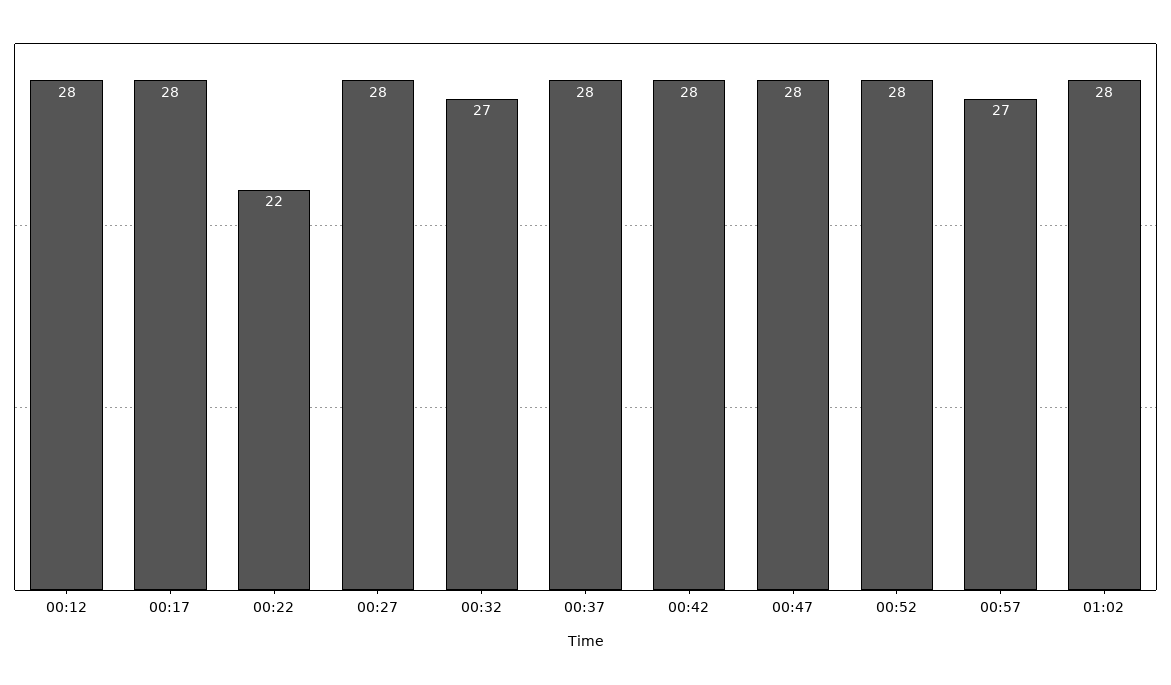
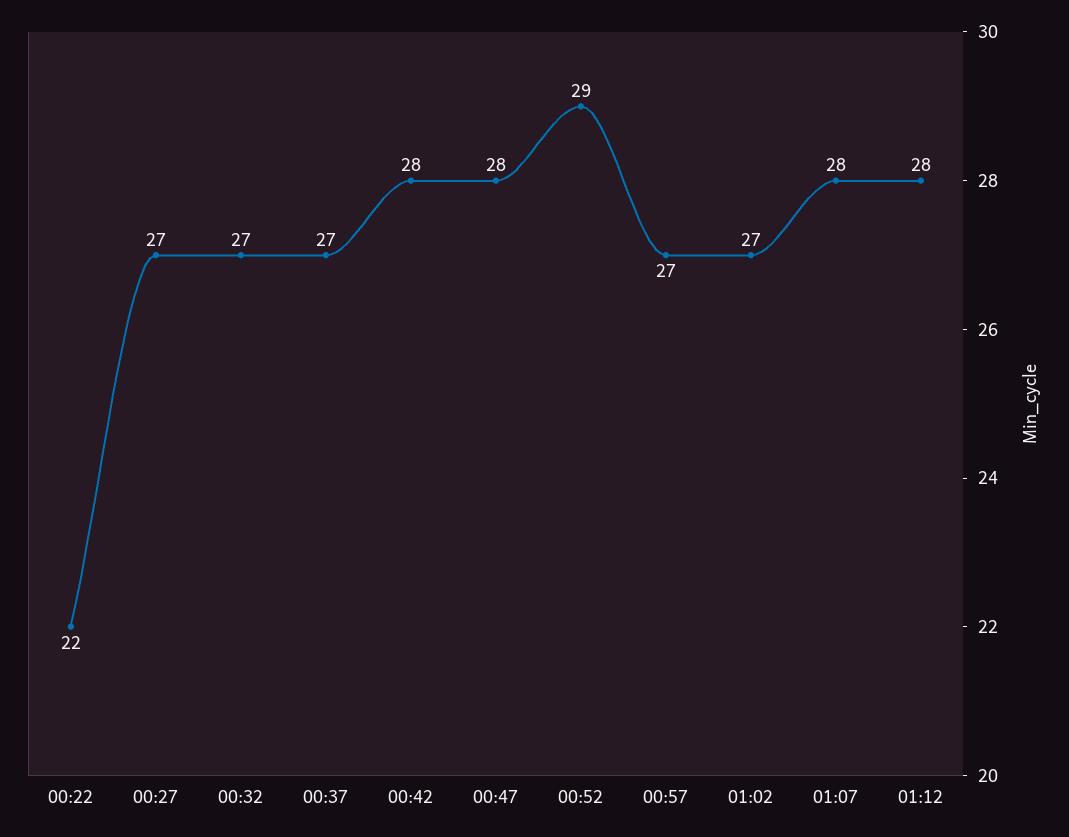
00:12: 28 -> none
00:17: 28 -> none
00:27: 28 -> 27
00:37: 28 -> 27
00:52: 28 -> 29
01:02: 28 -> 27
01:07: none -> 28
01:12: none -> 28

